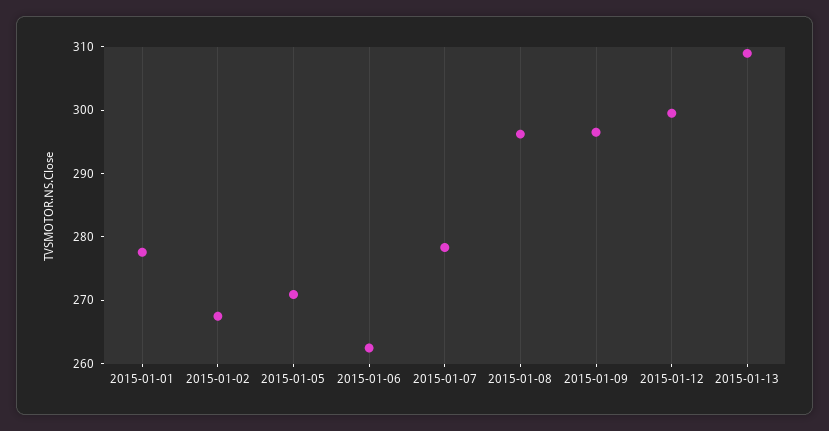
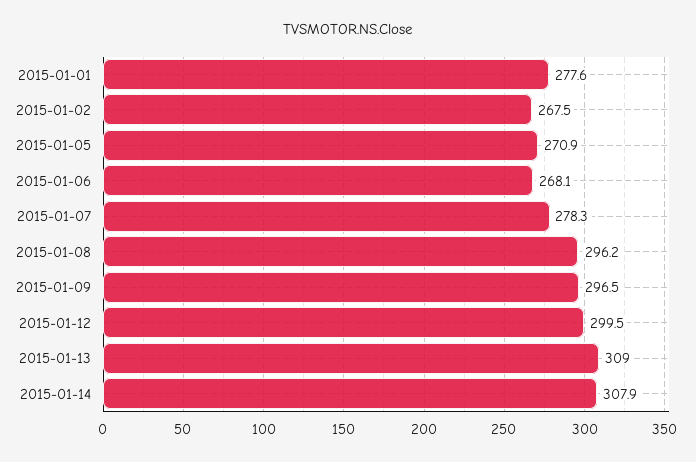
2015-01-06: 262 -> 268.1
2015-01-14: none -> 307.9

